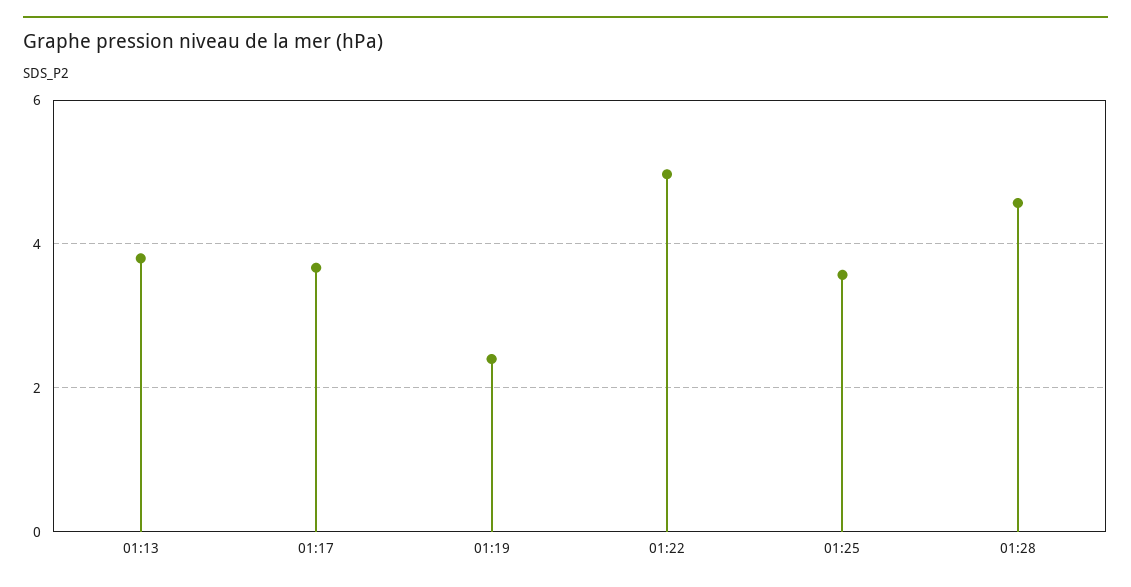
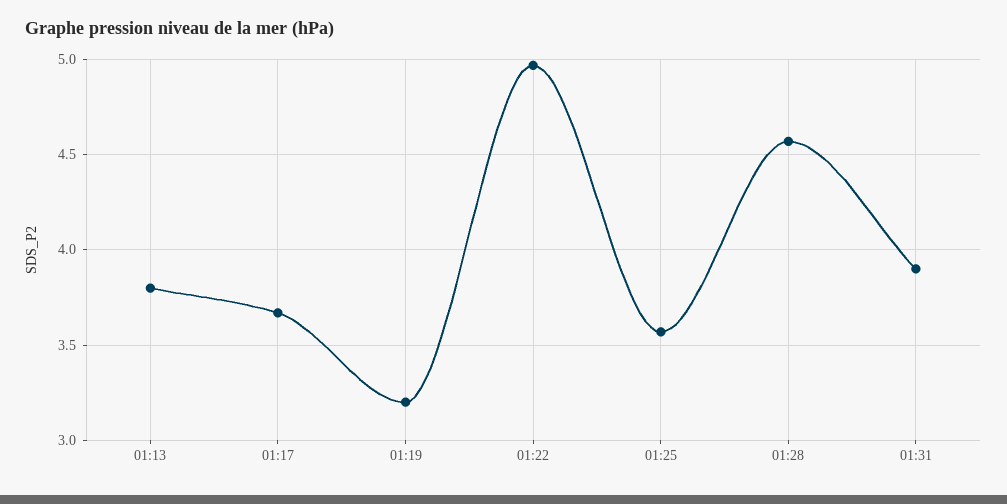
01:19: 2.4 -> 3.2
01:31: none -> 3.9

